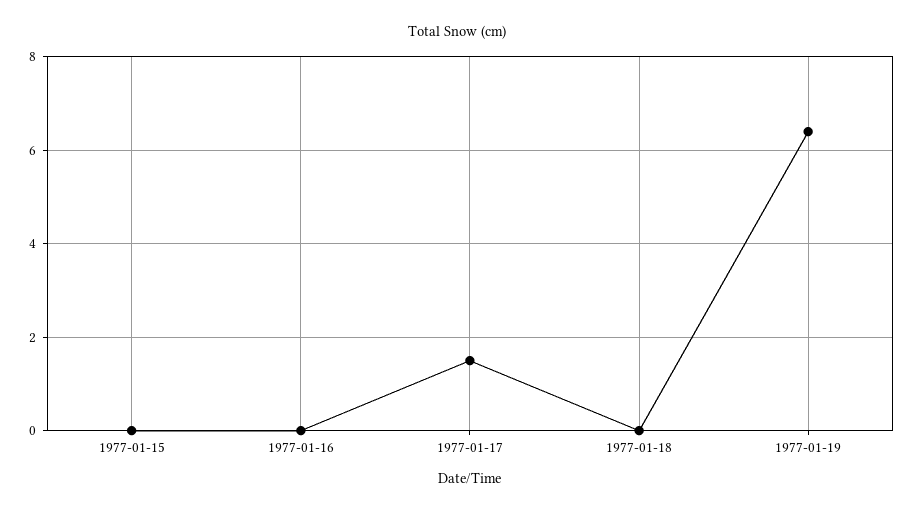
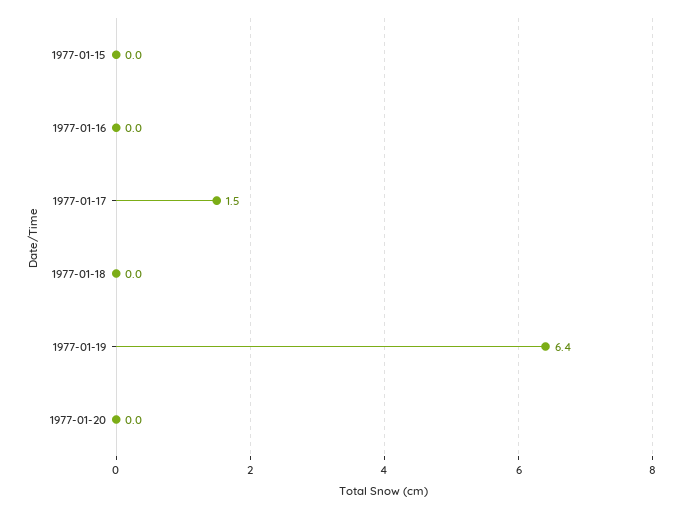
1977-01-20: none -> 0

